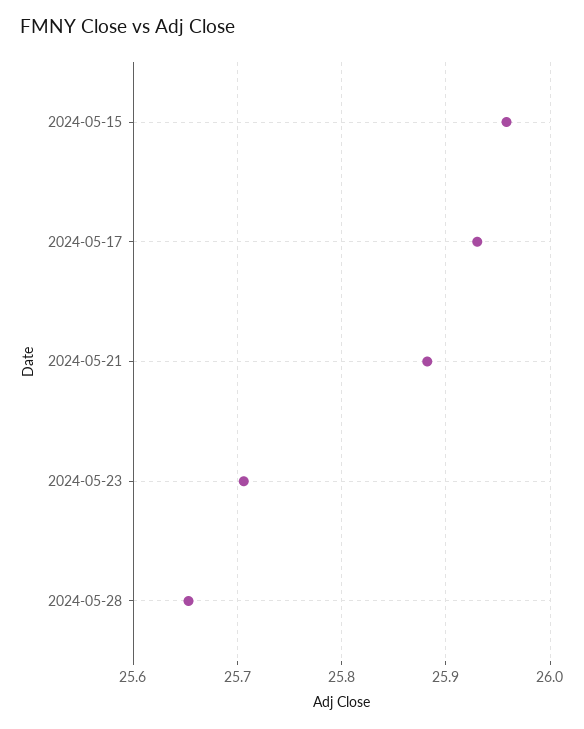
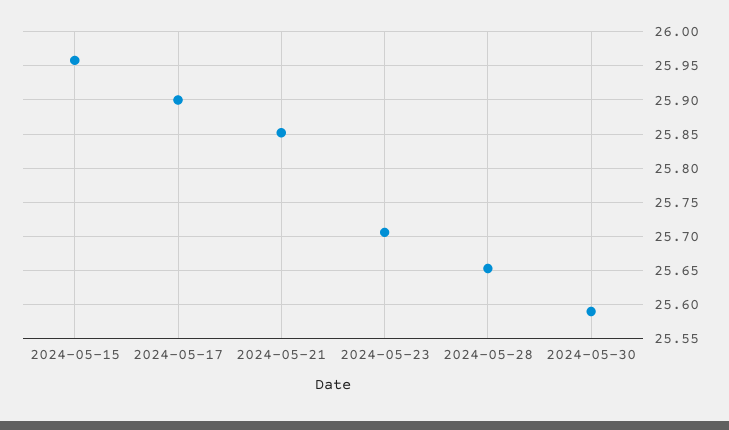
2024-05-17: 25.93 -> 25.9
2024-05-21: 25.88 -> 25.85
2024-05-30: none -> 25.59

